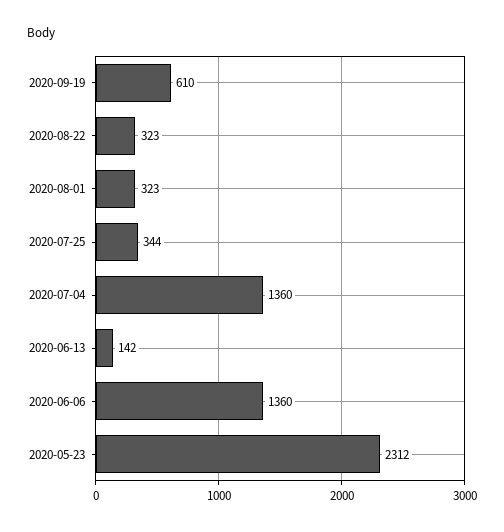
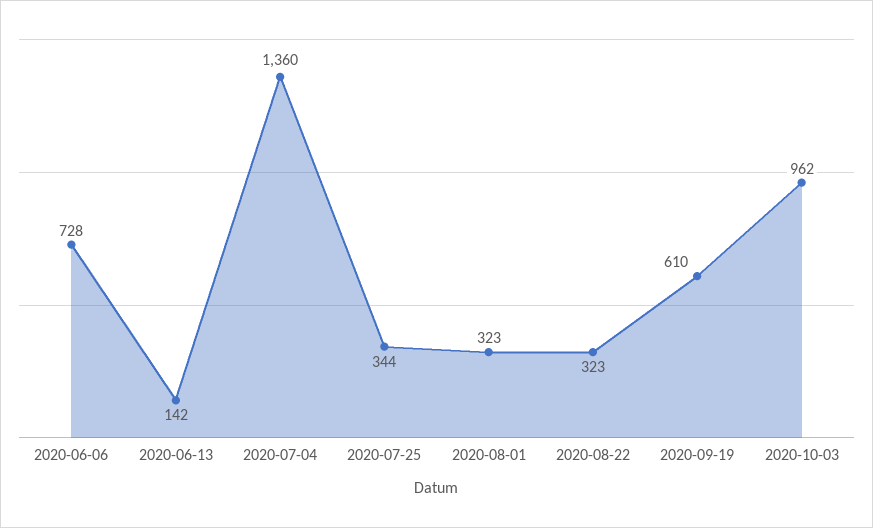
2020-06-06: 1360 -> 728
2020-05-23: 2312 -> none
2020-10-03: none -> 962

